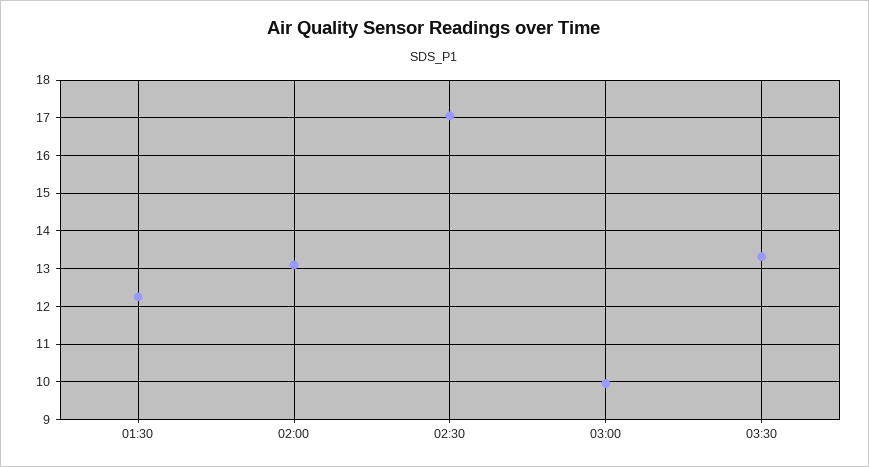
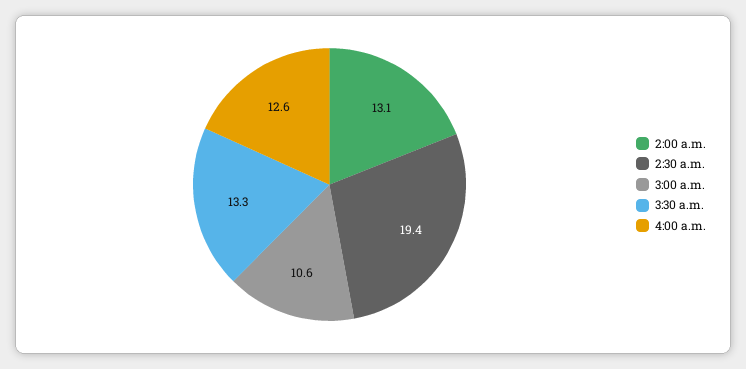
01:30: 12.2 -> none
02:30: 17 -> 19.4
03:00: 10 -> 10.6
4:00 a.m.: none -> 12.6

